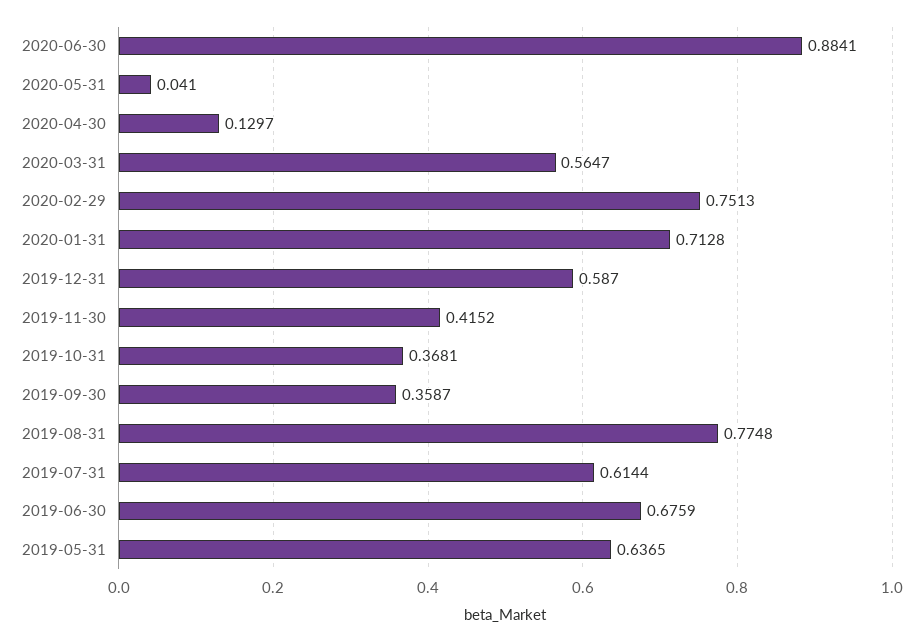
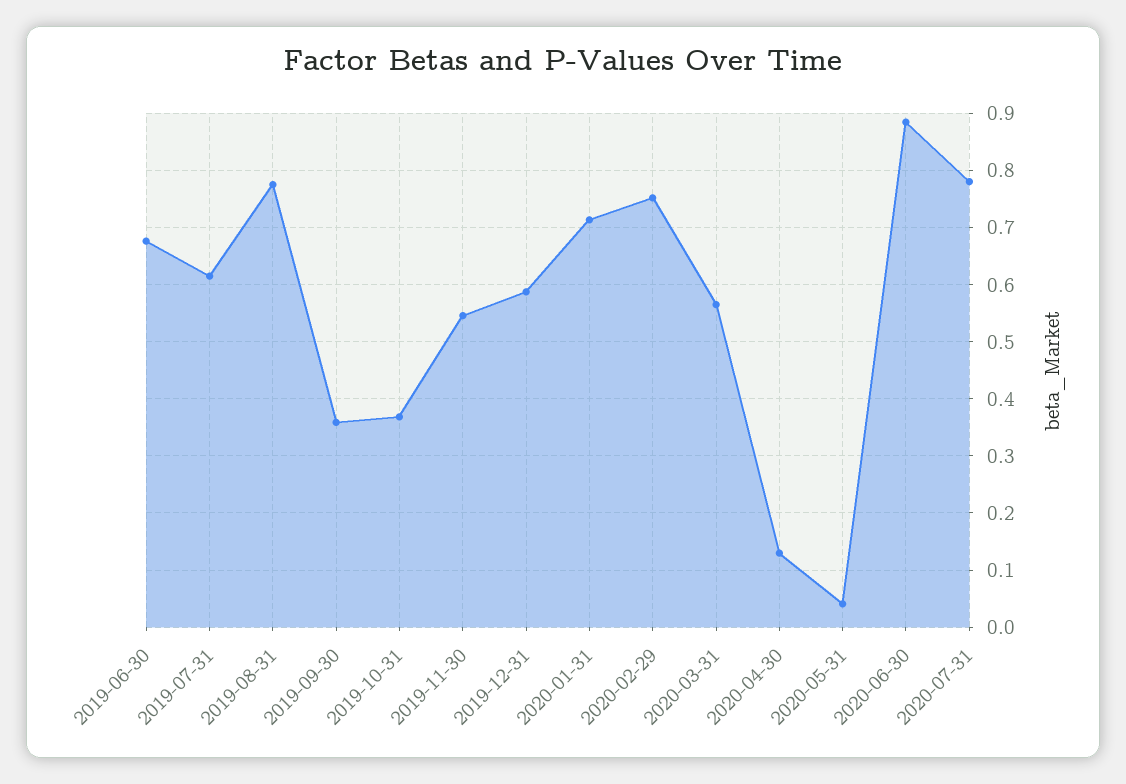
2019-11-30: 0.4152 -> 0.54
2019-05-31: 0.6365 -> none
2020-07-31: none -> 0.78

